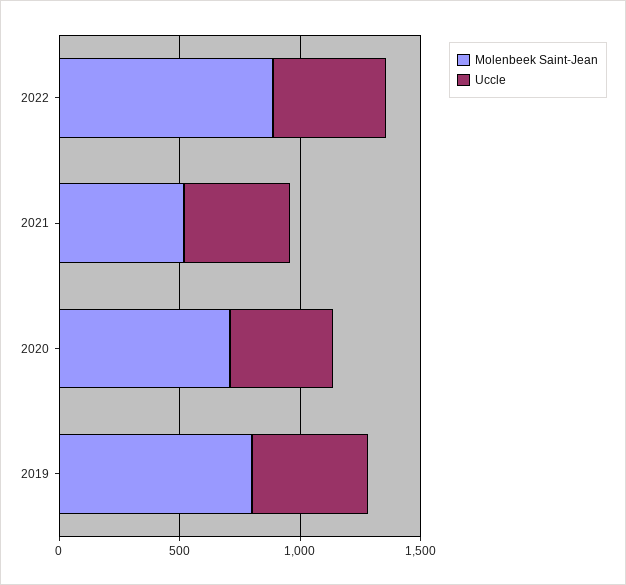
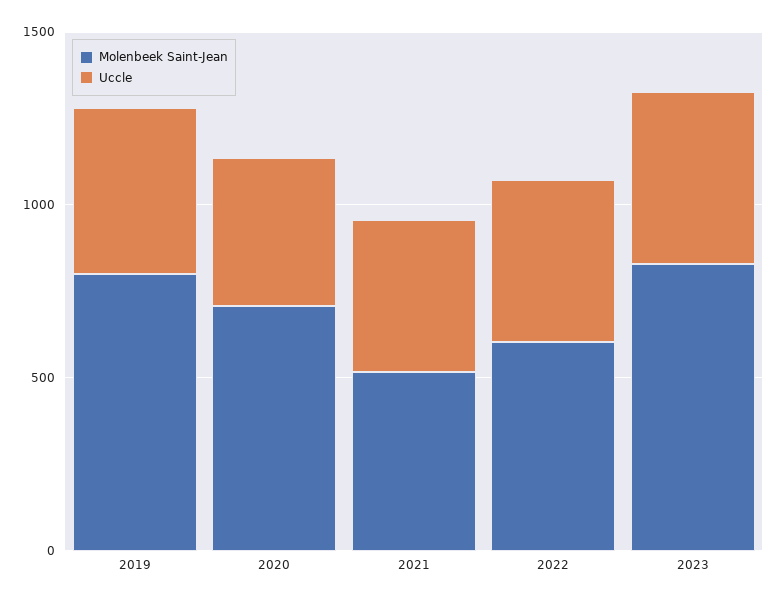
Molenbeek Saint-Jean, 2022: 900 -> 600
Molenbeek Saint-Jean, 2023: none -> 800
Uccle, 2023: none -> 500

